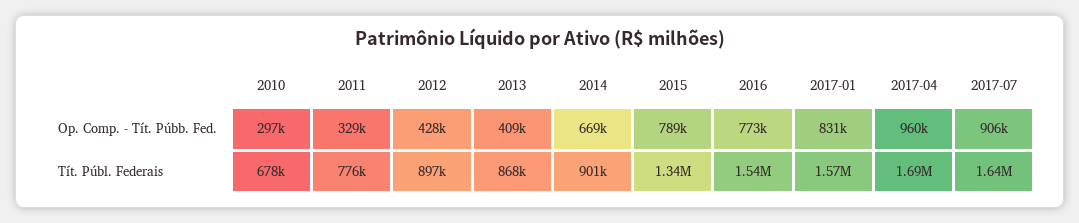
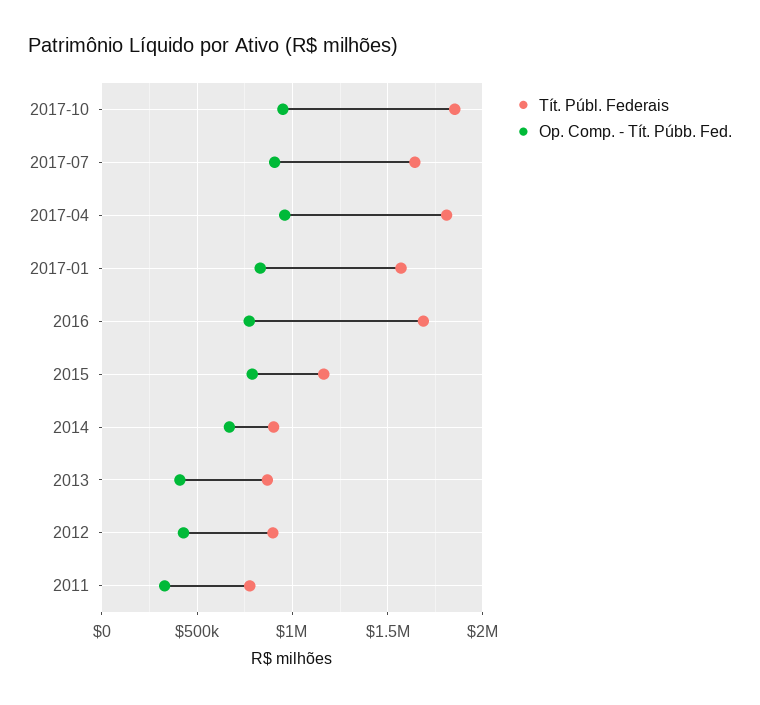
Op. Comp. - Tít. Púbb. Fed., 2010: 297000 -> none
Tít. Públ. Federais, 2010: 678000 -> none
Tít. Públ. Federais, 2015: 1340000 -> 1150000
Tít. Públ. Federais, 2016: 1540000 -> 1700000
Tít. Públ. Federais, 2017-04: 1690000 -> 1800000
Tít. Públ. Federais, 2017-10: none -> 1850000
Op. Comp. - Tít. Púbb. Fed., 2017-10: none -> 950000

